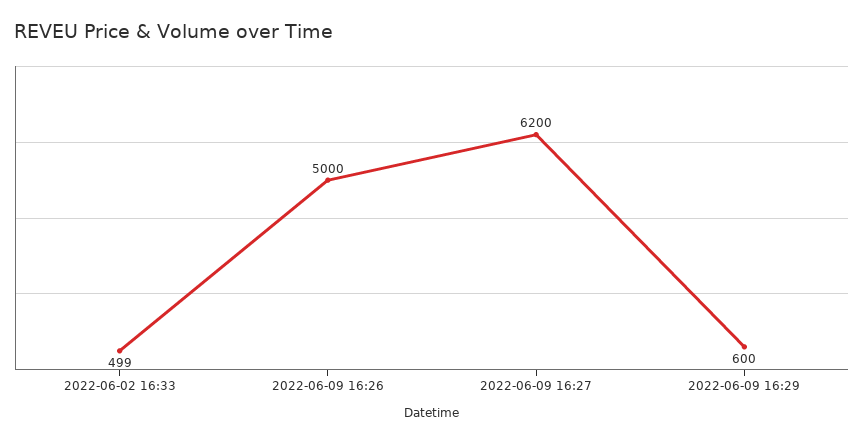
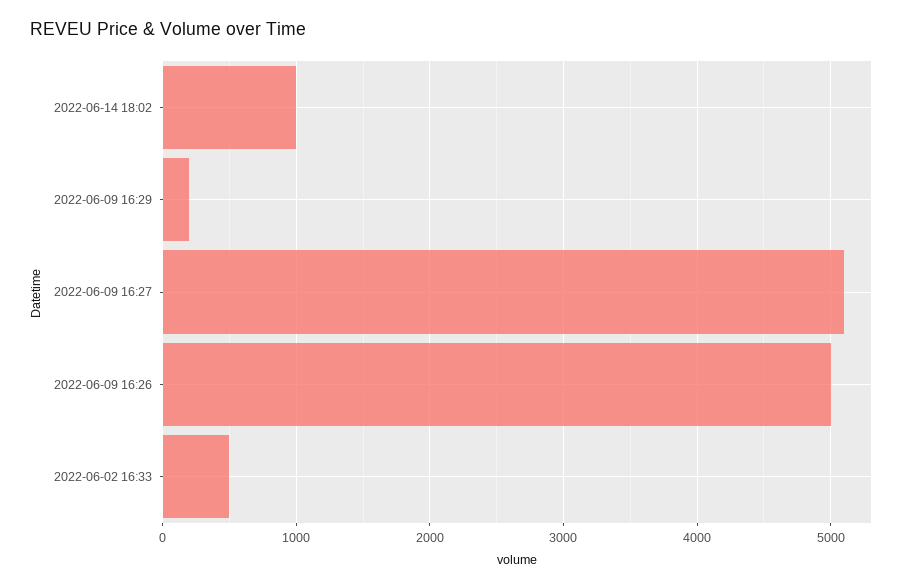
2022-06-09 16:27: 6200 -> 5100
2022-06-09 16:29: 600 -> 200
2022-06-14 18:02: none -> 1000

